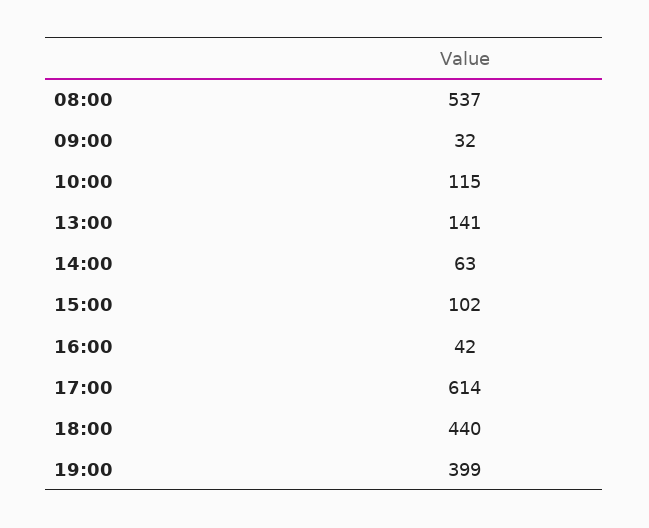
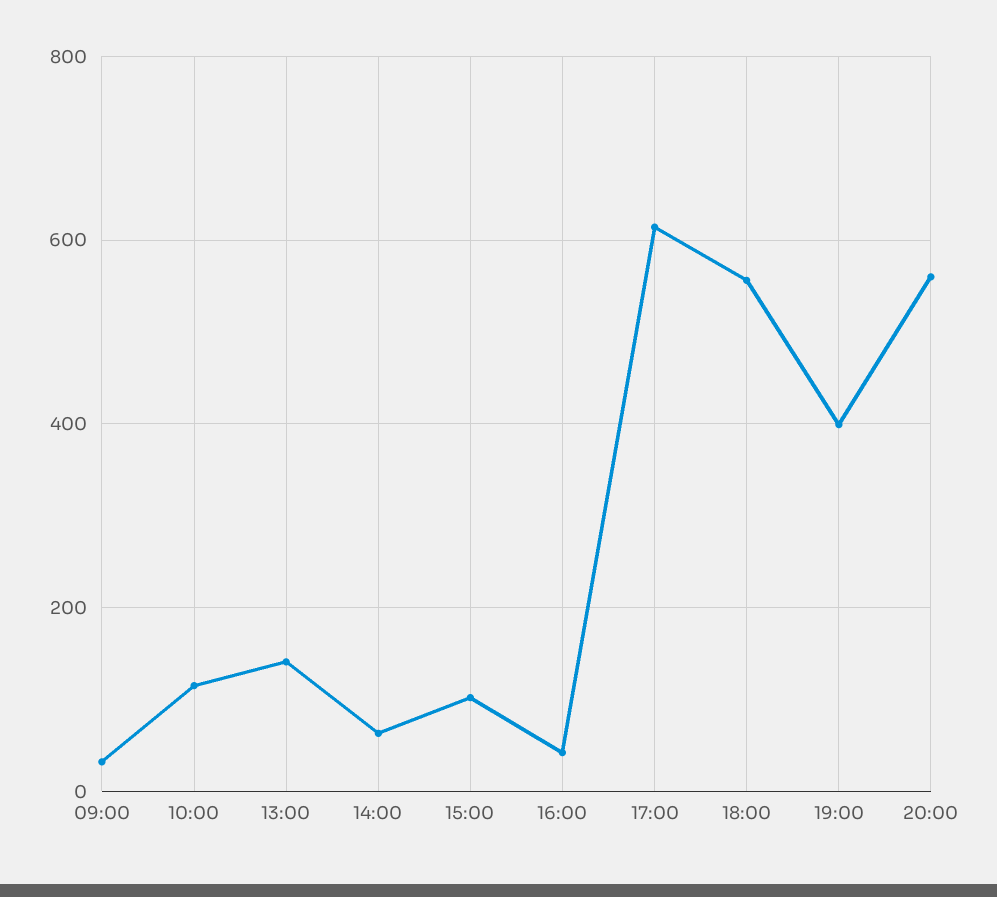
08:00: 537 -> none
18:00: 440 -> 560
20:00: none -> 560

